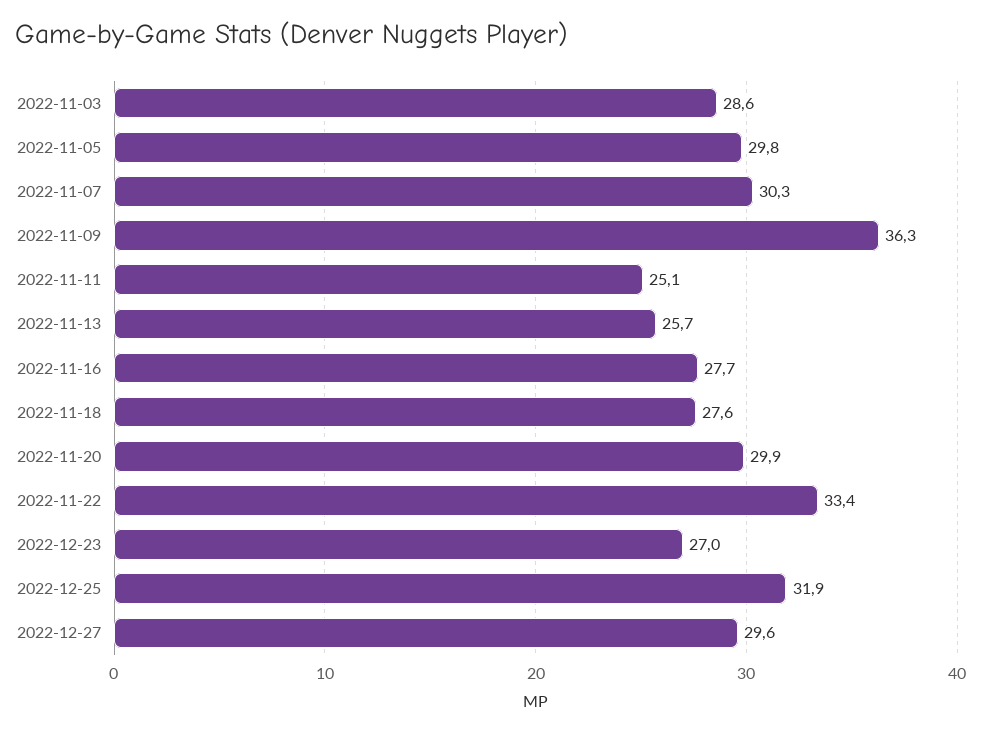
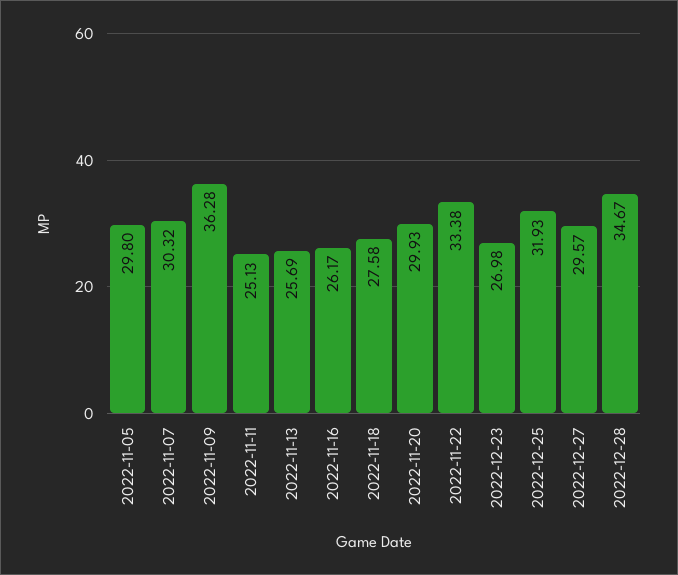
2022-11-03: 28.6 -> none
2022-11-16: 27.7 -> 26.17
2022-12-28: none -> 34.67

